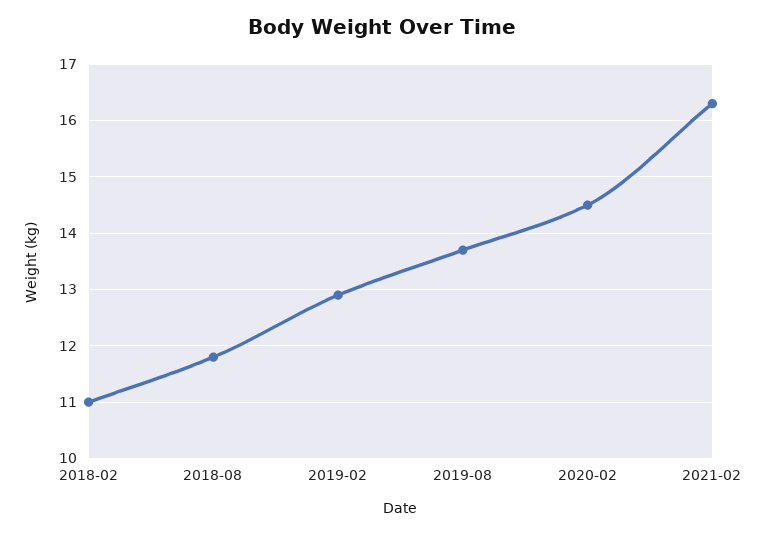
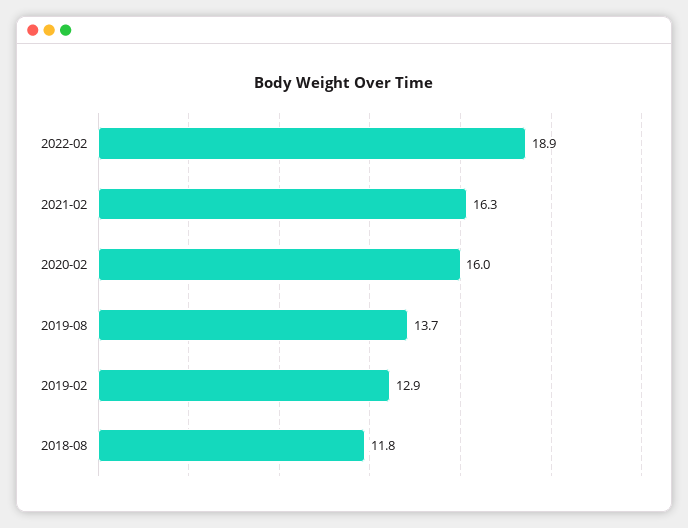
2018-02: 11 -> none
2020-02: 14.5 -> 16
2022-02: none -> 18.9

